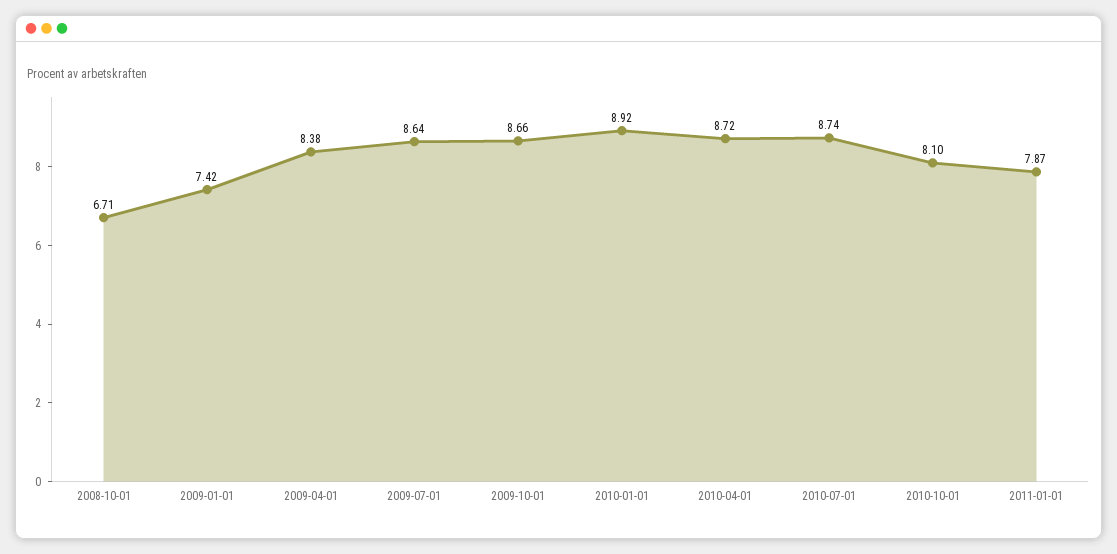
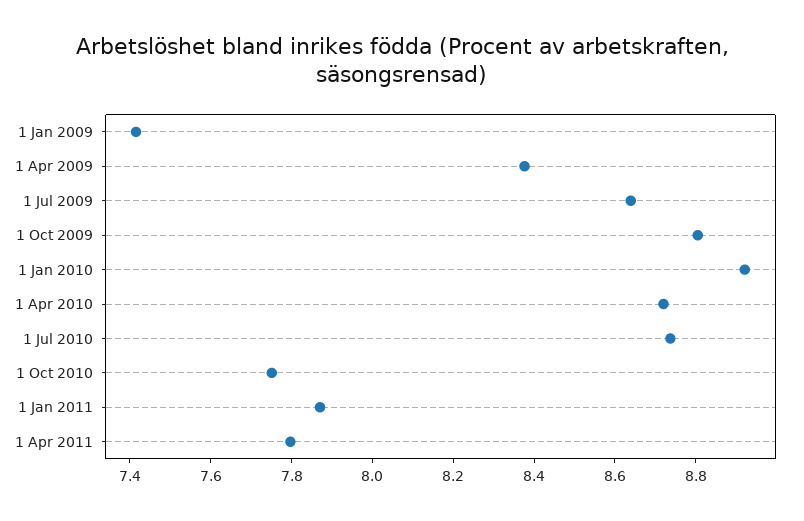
2008-10-01: 6.71 -> none
2009-10-01: 8.66 -> 8.8
2010-10-01: 8.1 -> 7.75
1 Apr 2011: none -> 7.8

